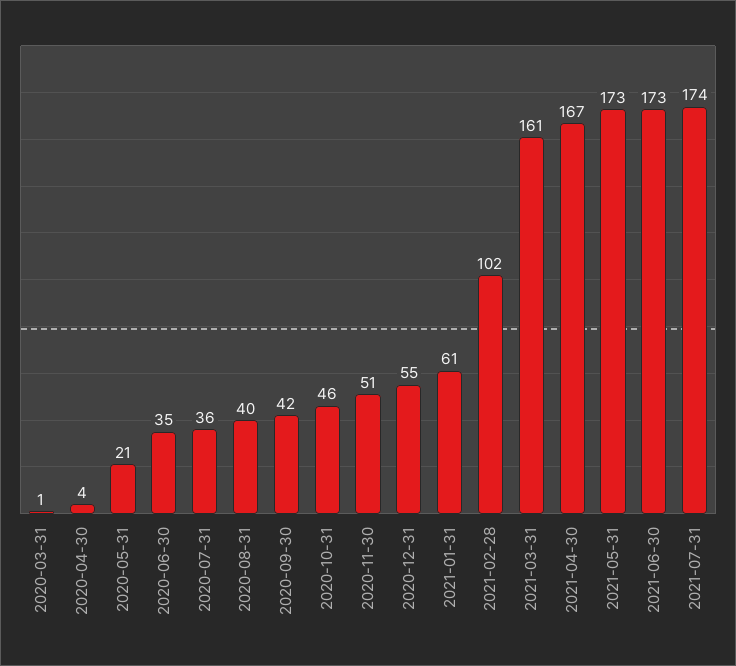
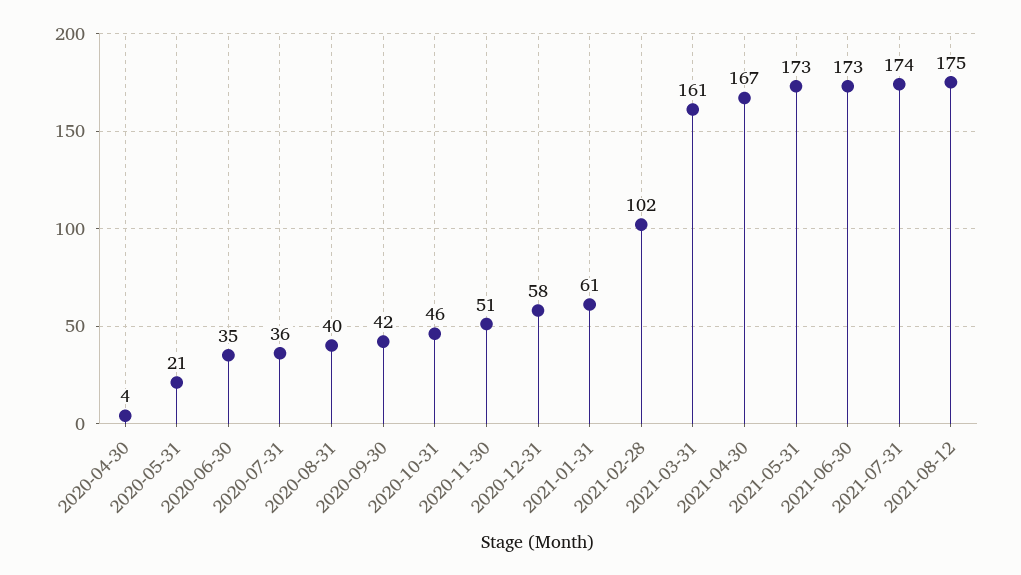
2020-03-31: 1 -> none
2020-12-31: 55 -> 58
2021-08-12: none -> 175

